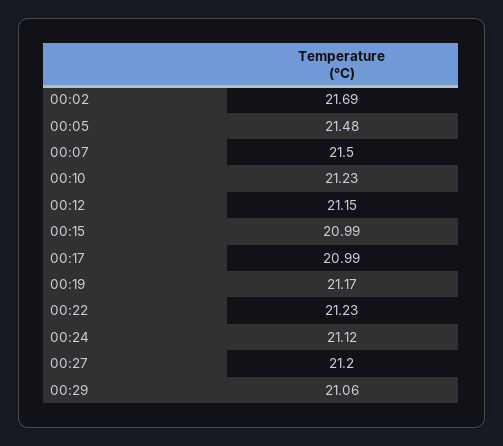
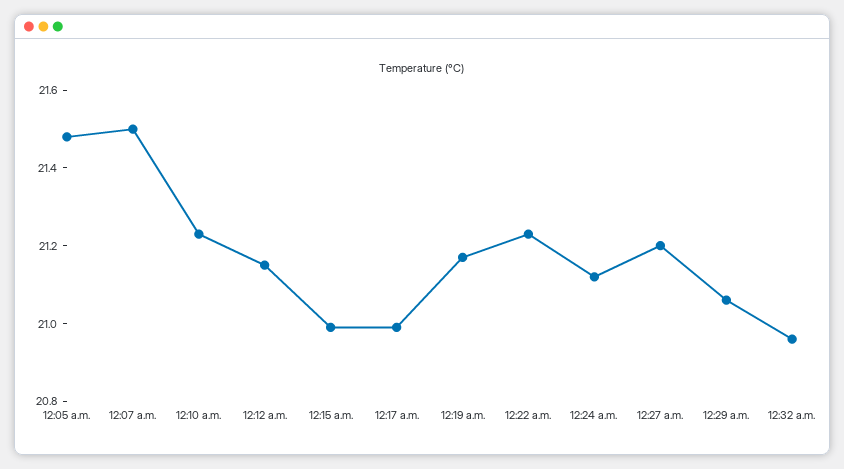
00:02: 21.69 -> none
12:32 a.m.: none -> 20.95

